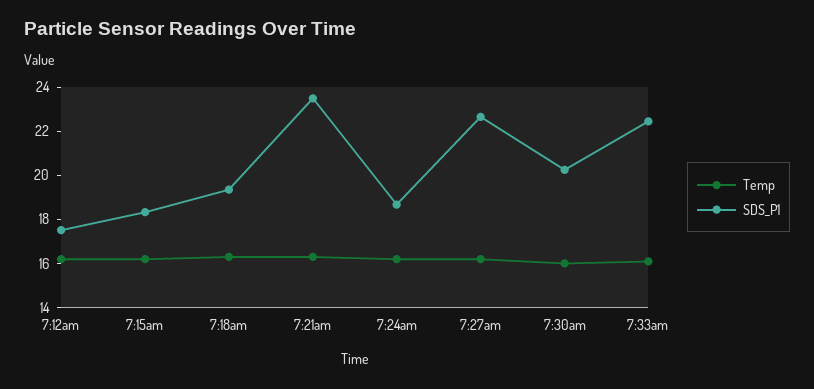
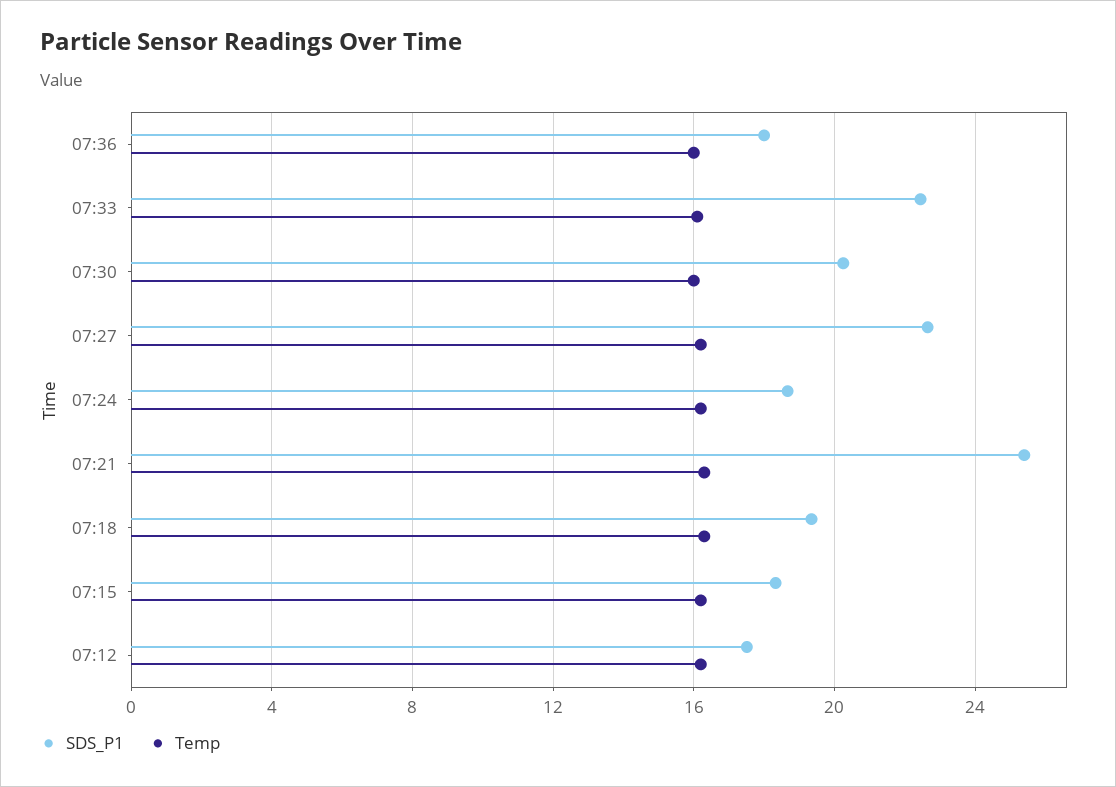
SDS_P1, 7:21am: 23.5 -> 25.5
SDS_P1, 07:36: none -> 18
Temp, 07:36: none -> 16

